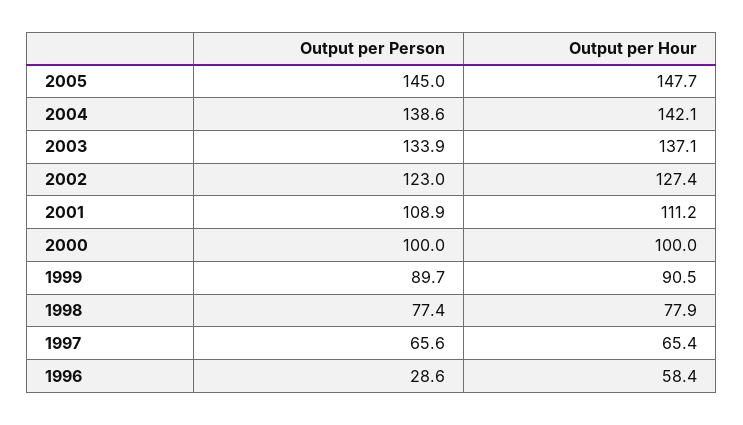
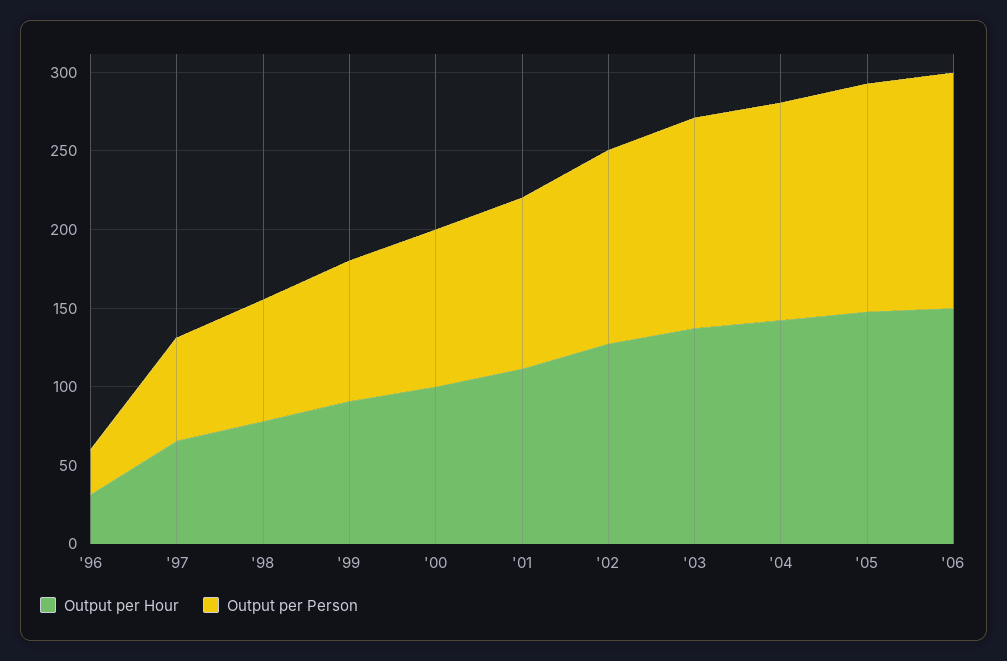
Output per Hour, 1996: 58.4 -> 30
Output per Hour, '06: none -> 150
Output per Person, '06: none -> 150

